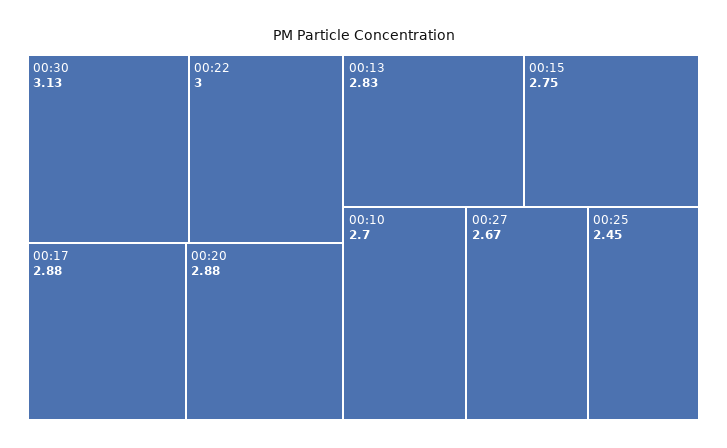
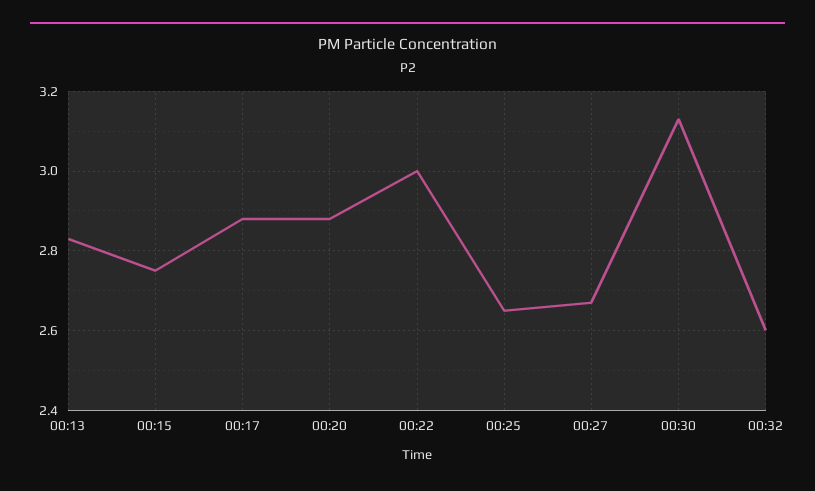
00:10: 2.7 -> none
00:25: 2.45 -> 2.65
00:32: none -> 2.6

